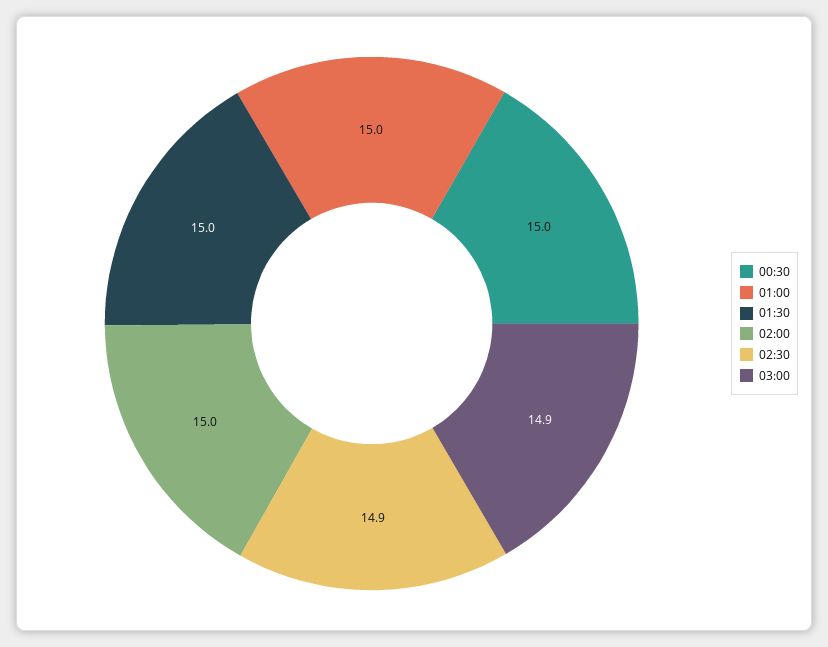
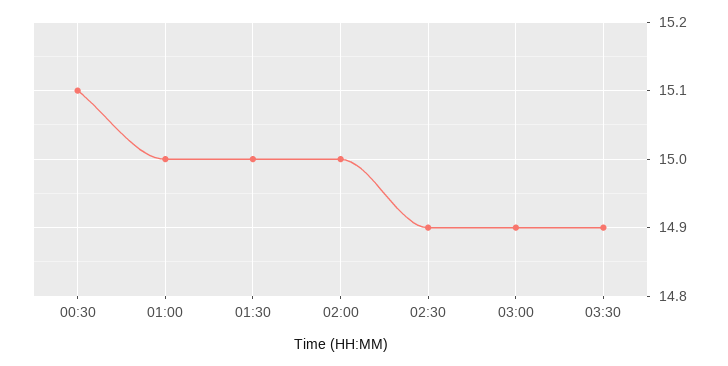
00:30: 15 -> 15.1
03:30: none -> 14.9

